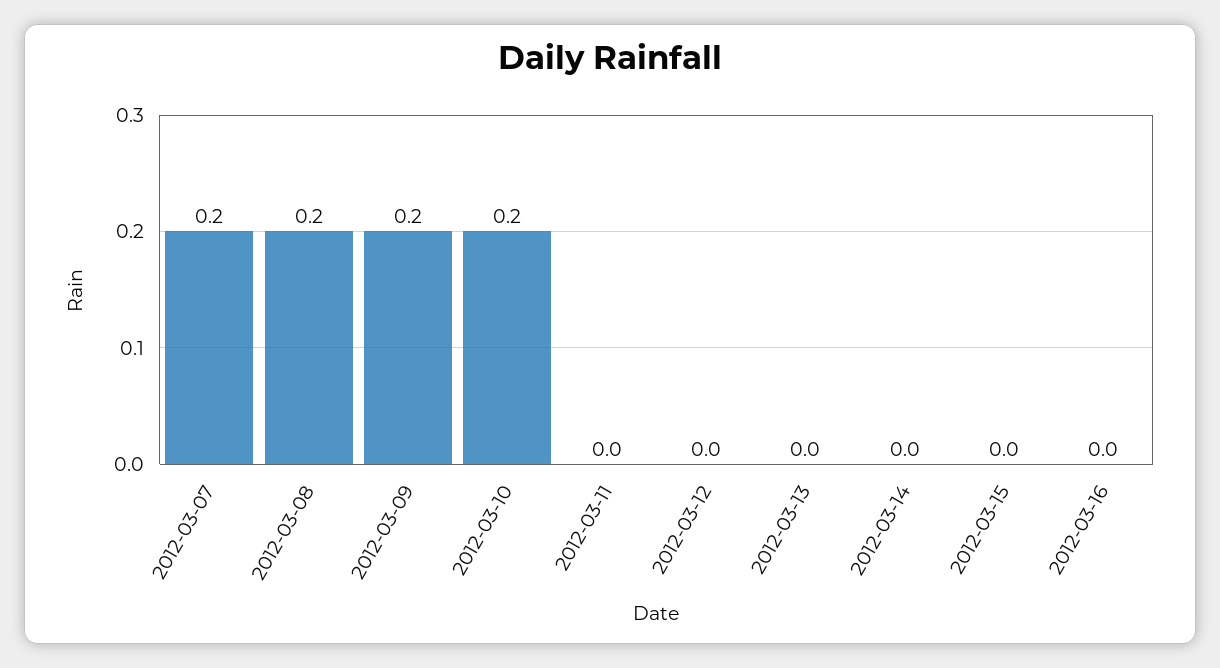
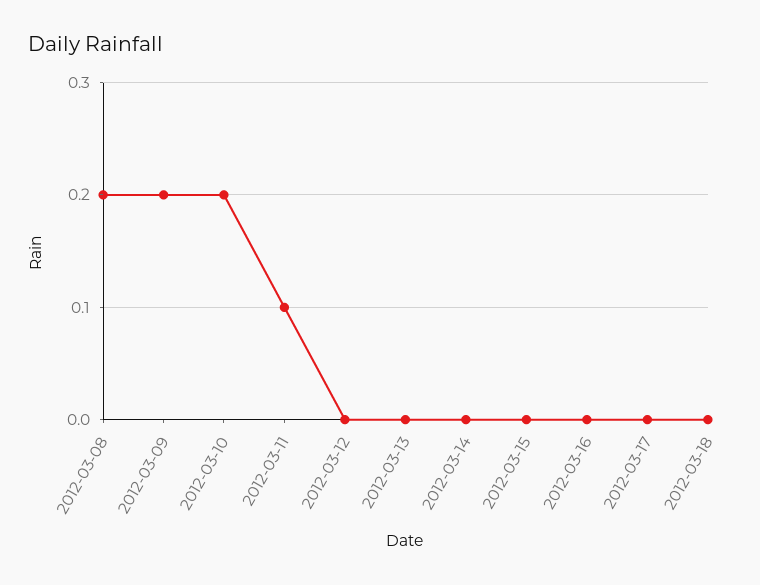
2012-03-07: 0.2 -> none
2012-03-11: 0 -> 0.1
2012-03-17: none -> 0
2012-03-18: none -> 0

